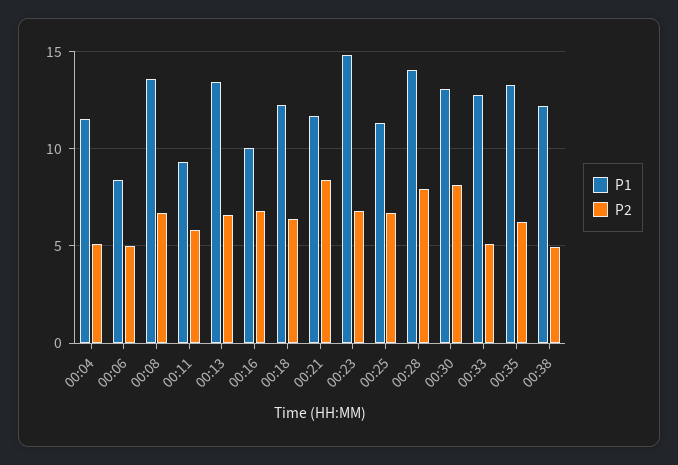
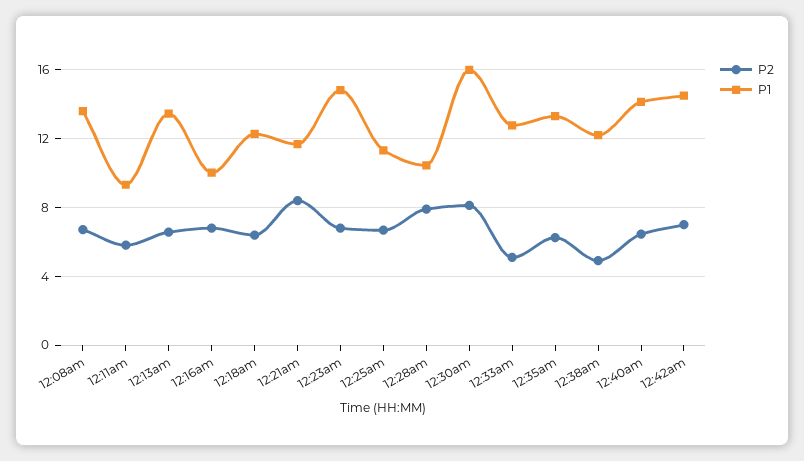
P1, 00:04: 11.5 -> none
P2, 00:04: 5 -> none
P1, 00:06: 8.5 -> none
P2, 00:06: 5 -> none
P1, 00:28: 14 -> 10.5
P1, 00:30: 13 -> 16
P2, 12:40am: none -> 6.5
P1, 12:40am: none -> 14
P2, 12:42am: none -> 7
P1, 12:42am: none -> 14.5

